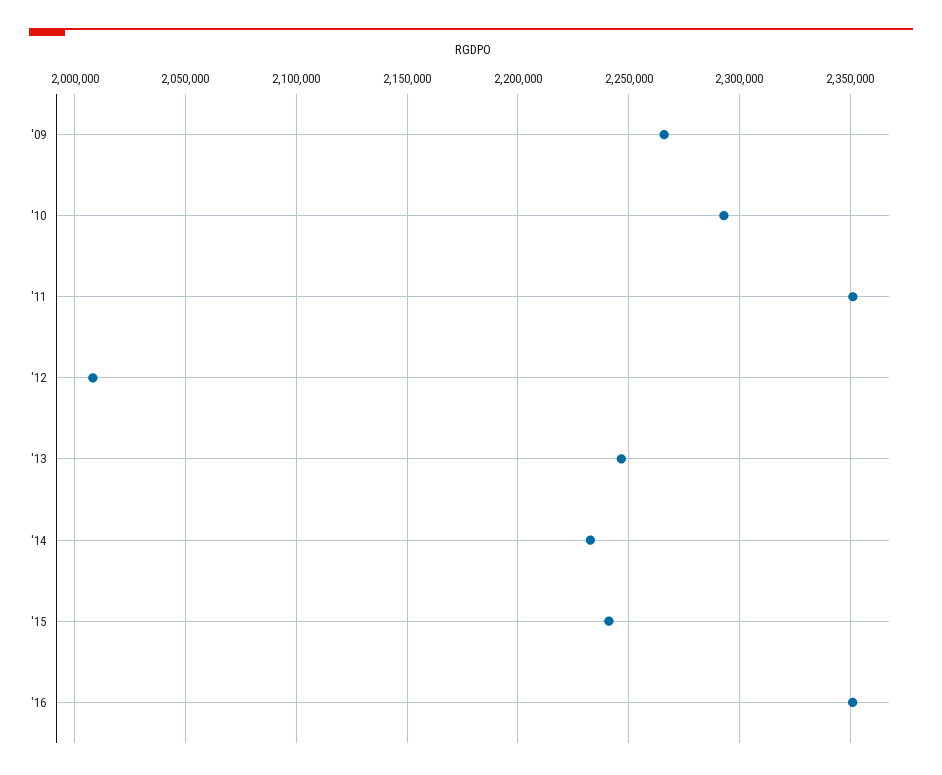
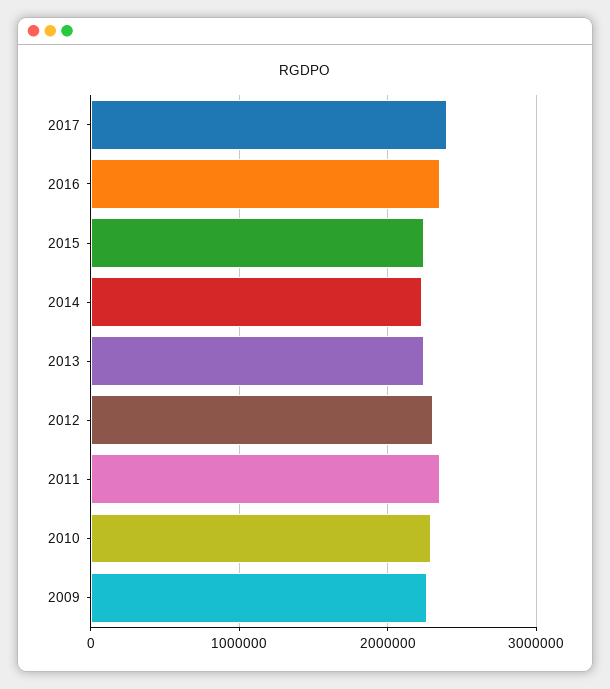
'12: 2010000 -> 2300000
2017: none -> 2400000

